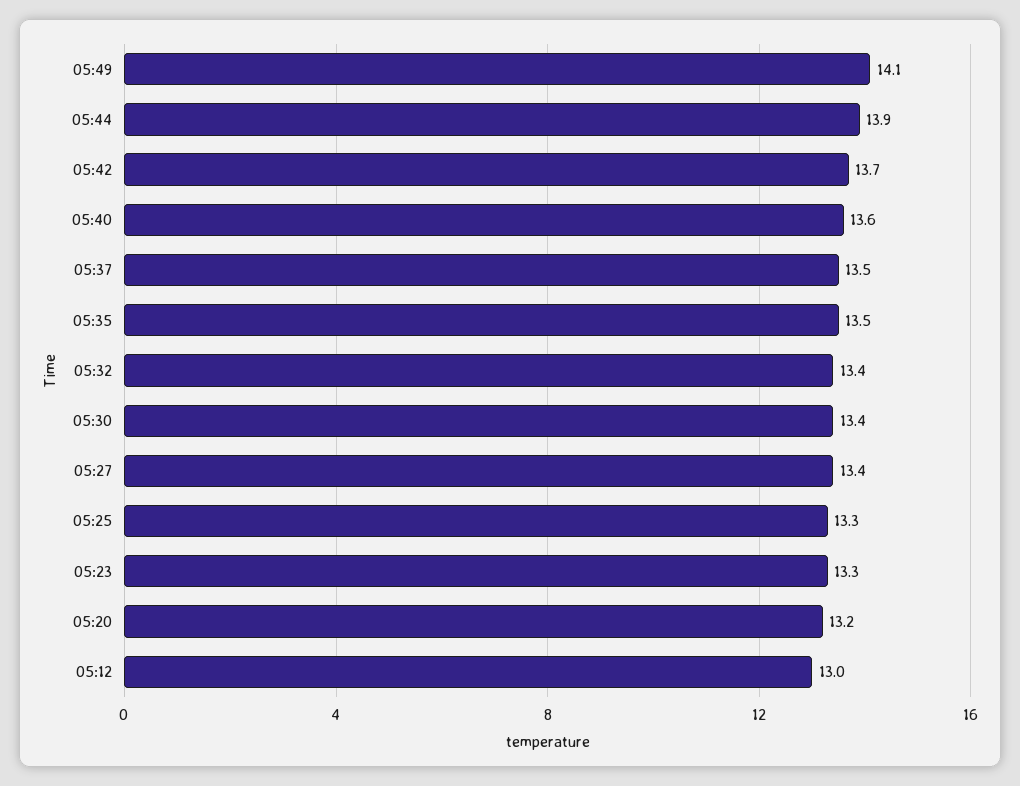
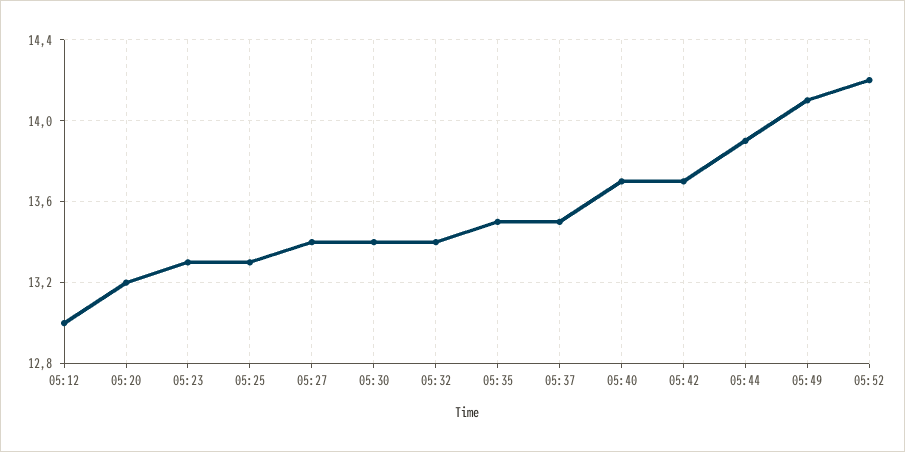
05:40: 13.6 -> 13.7
05:52: none -> 14.2

